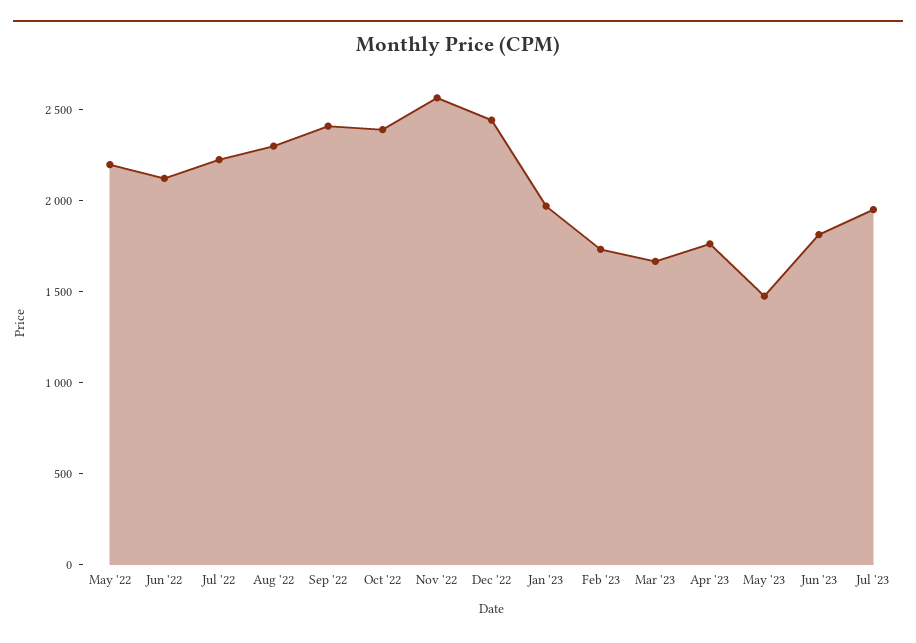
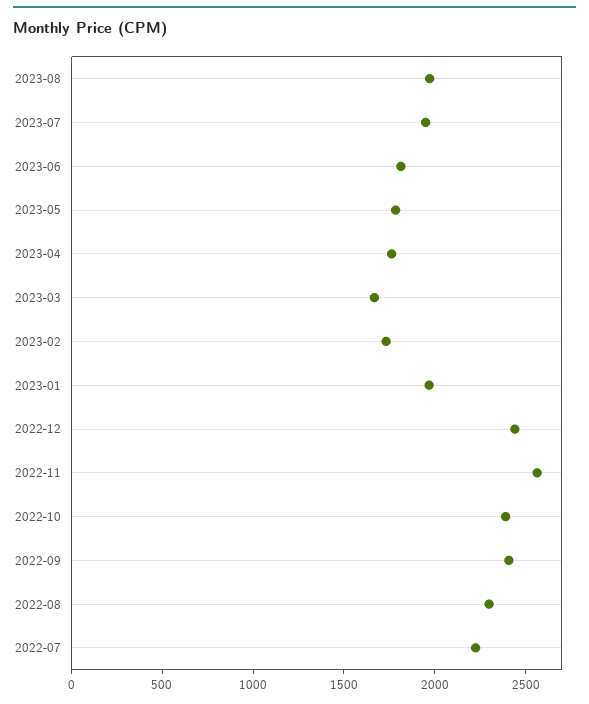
May '22: 2200 -> none
Jun '22: 2100 -> none
May '23: 1500 -> 1800
2023-08: none -> 2000

